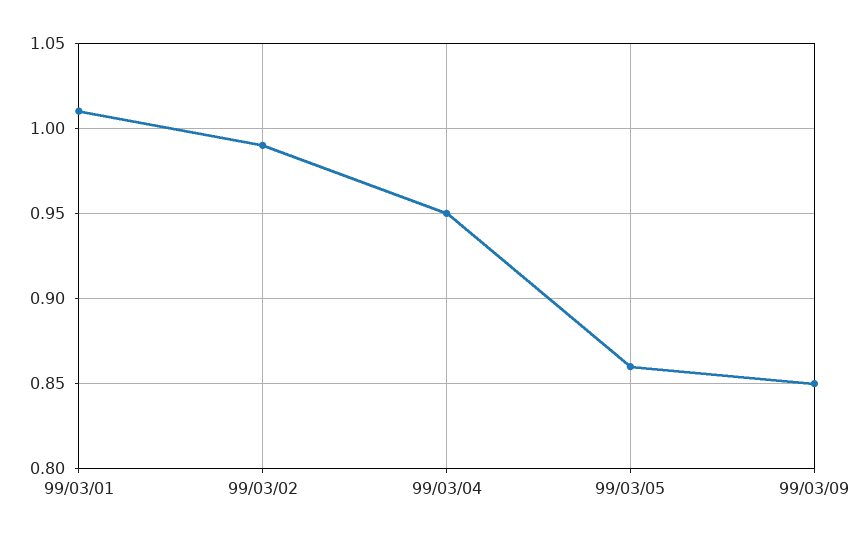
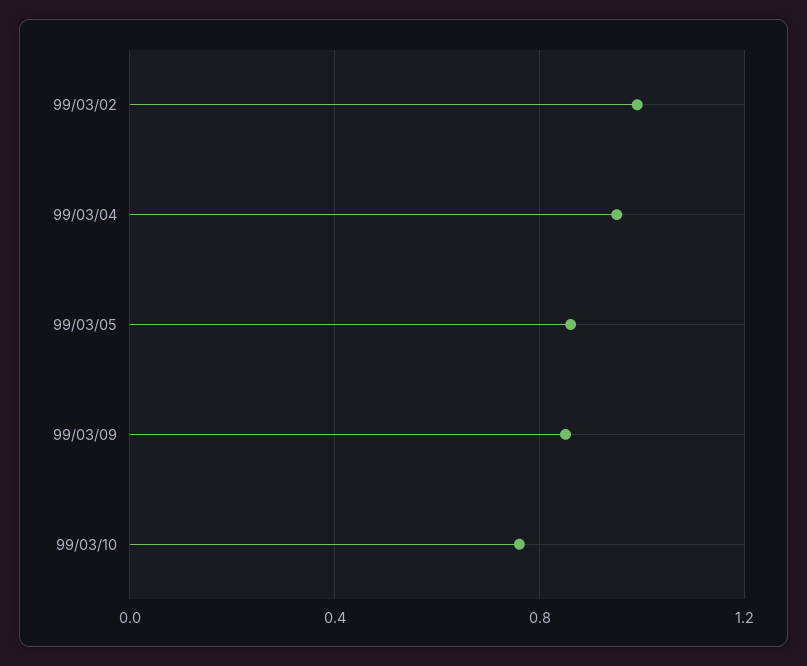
99/03/01: 1.01 -> none
99/03/10: none -> 0.75

